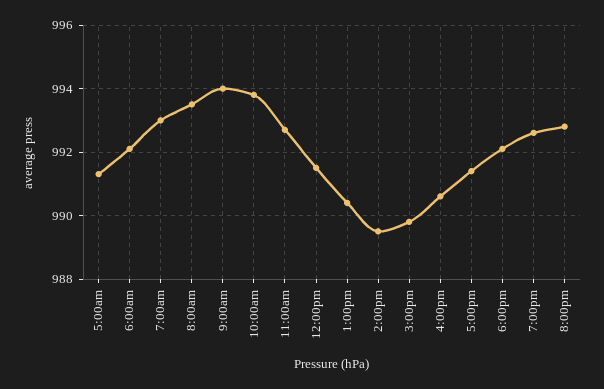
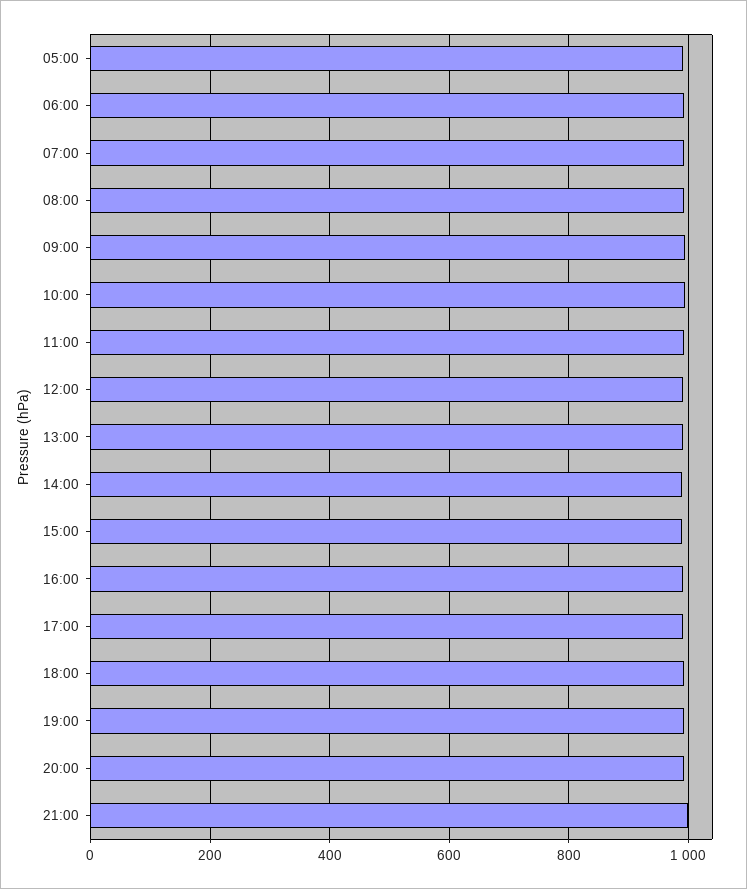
21:00: none -> 1000

